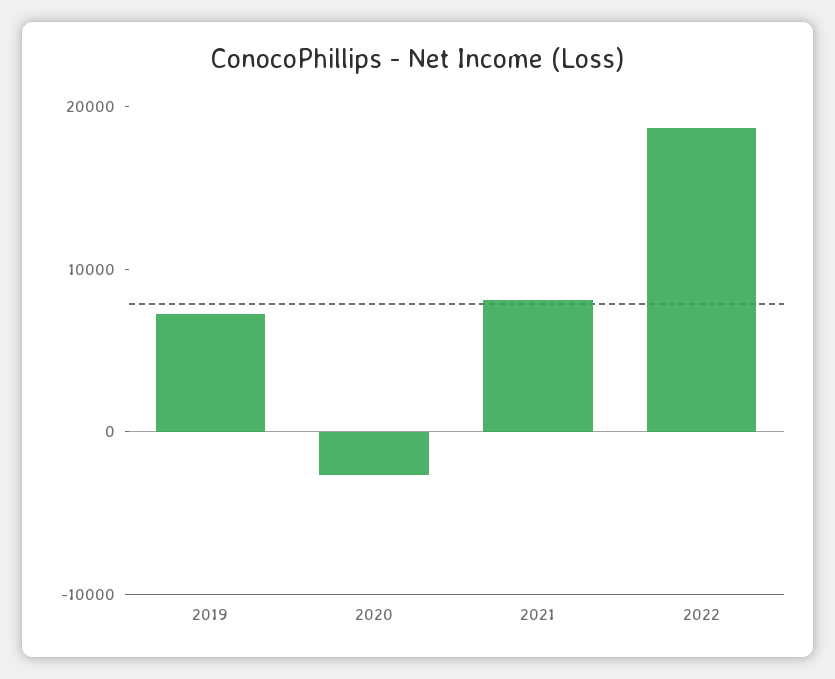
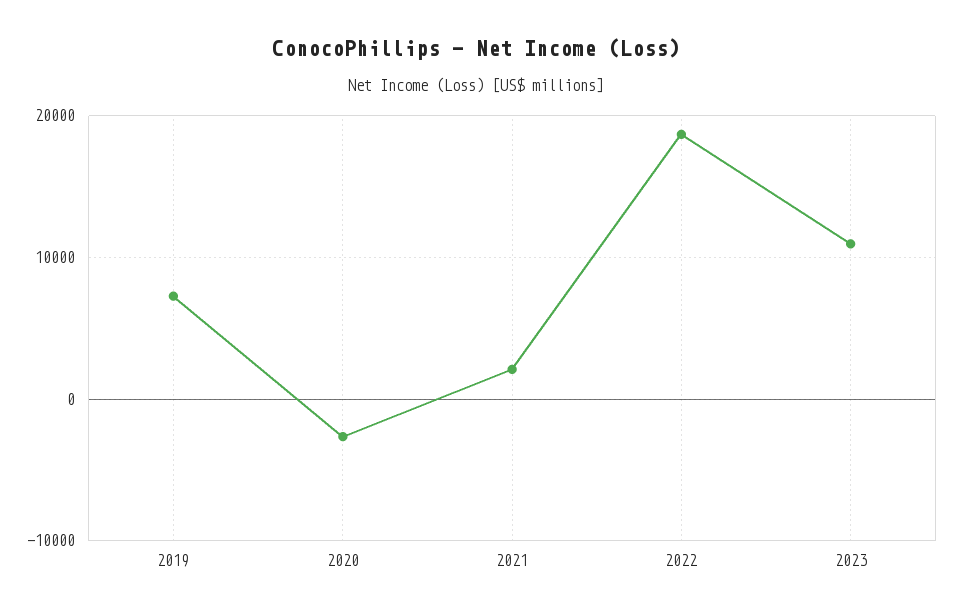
2021: 8000 -> 2000
2023: none -> 11000

